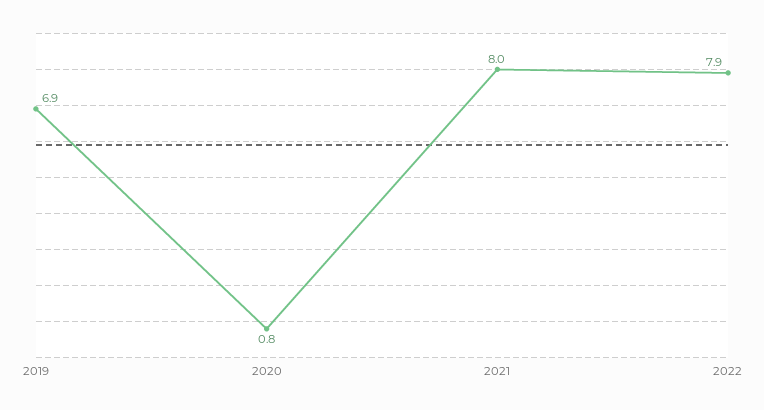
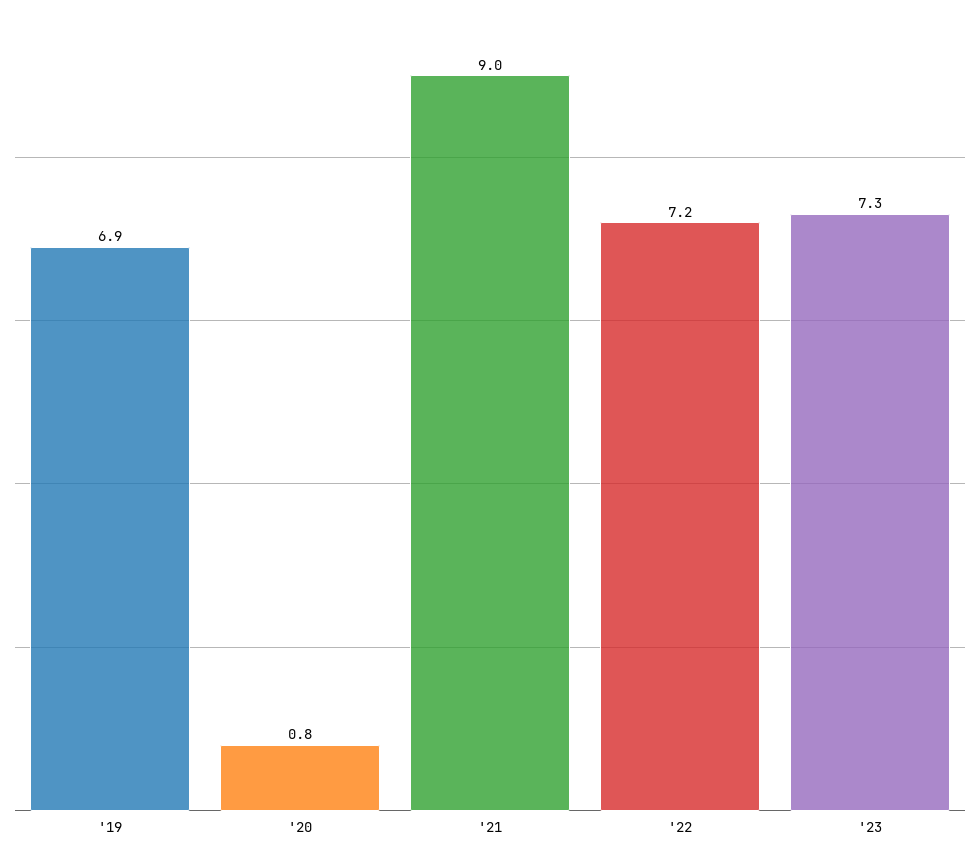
2021: 8 -> 9
2022: 7.9 -> 7.2
'23: none -> 7.3

